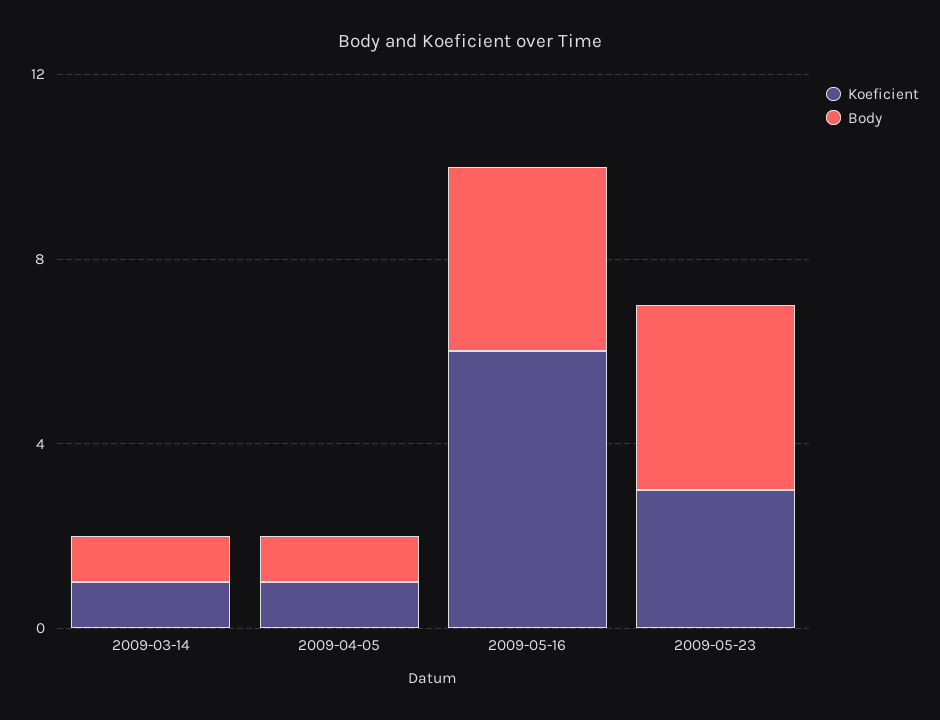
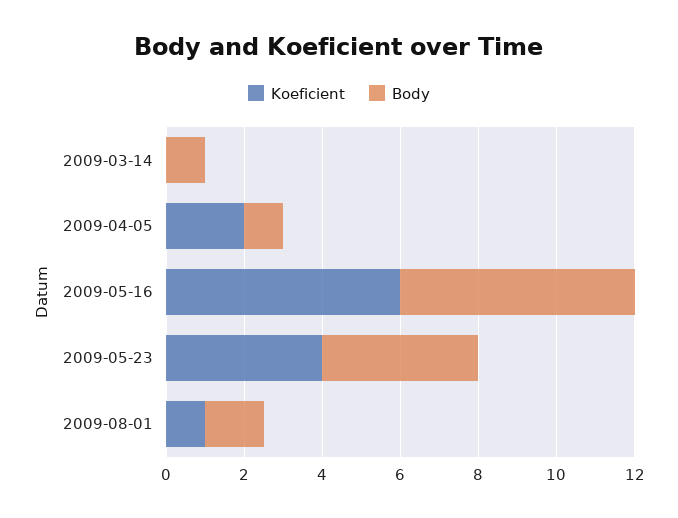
Koeficient, 2009-03-14: 1 -> 0
Koeficient, 2009-04-05: 1 -> 2
Body, 2009-05-16: 4 -> 6
Koeficient, 2009-05-23: 3 -> 4
Koeficient, 2009-08-01: none -> 1
Body, 2009-08-01: none -> 1.5

